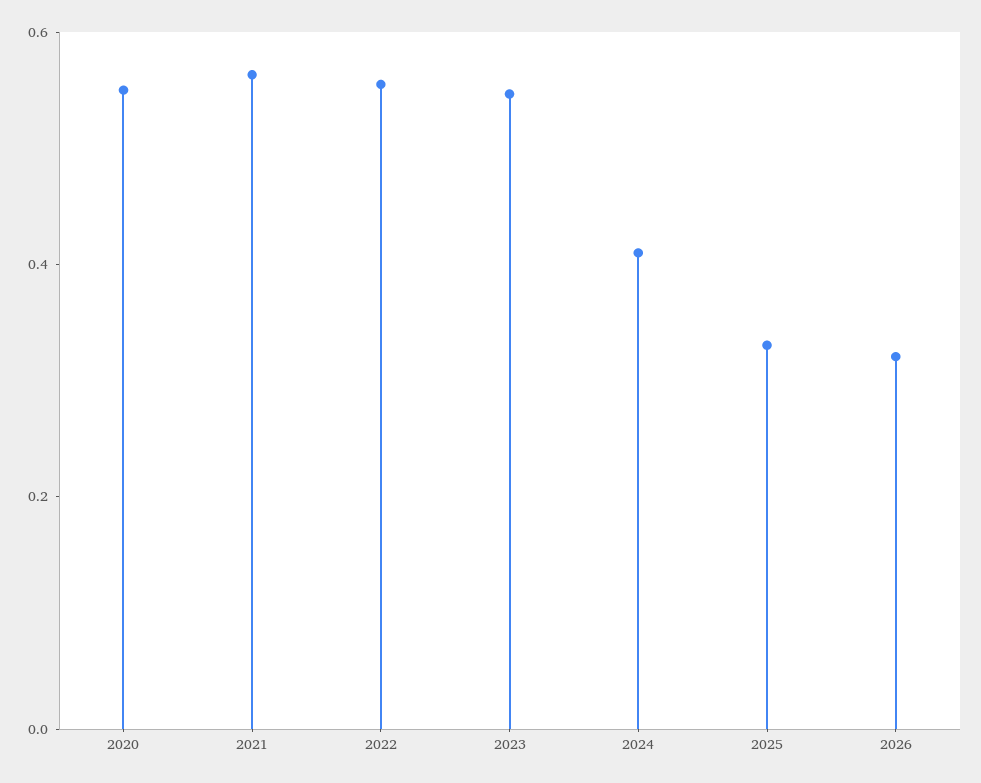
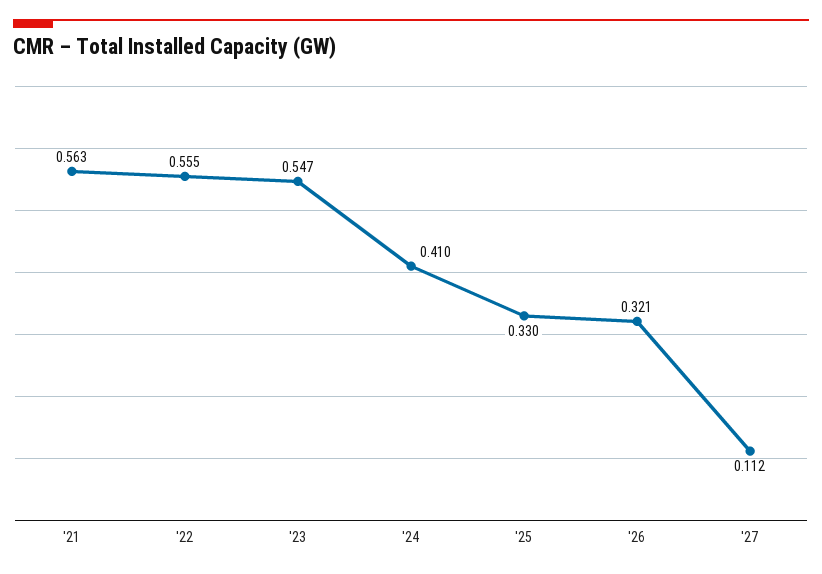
2020: 0.55 -> none
'27: none -> 0.112

